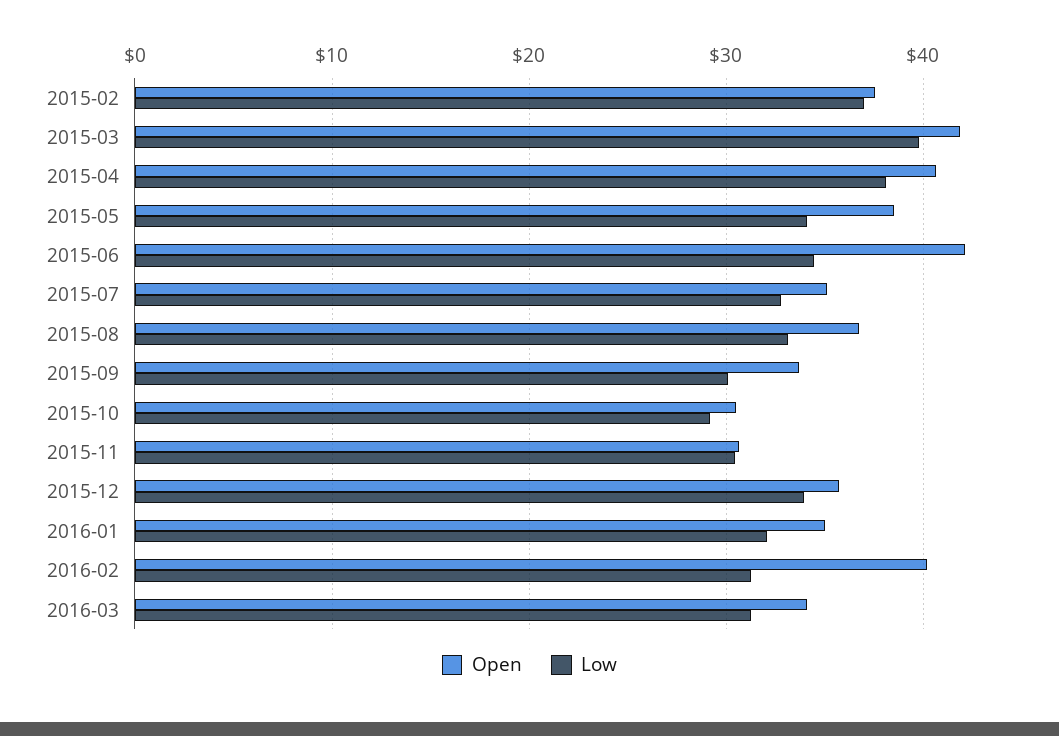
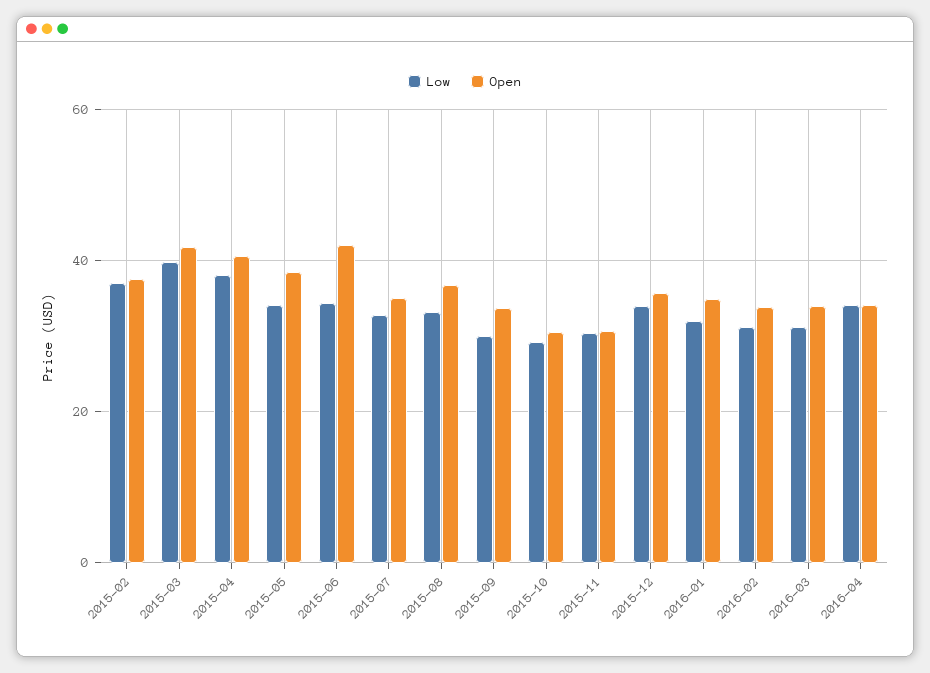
Open, 2016-02: 40 -> 34
Low, 2016-04: none -> 34
Open, 2016-04: none -> 34

